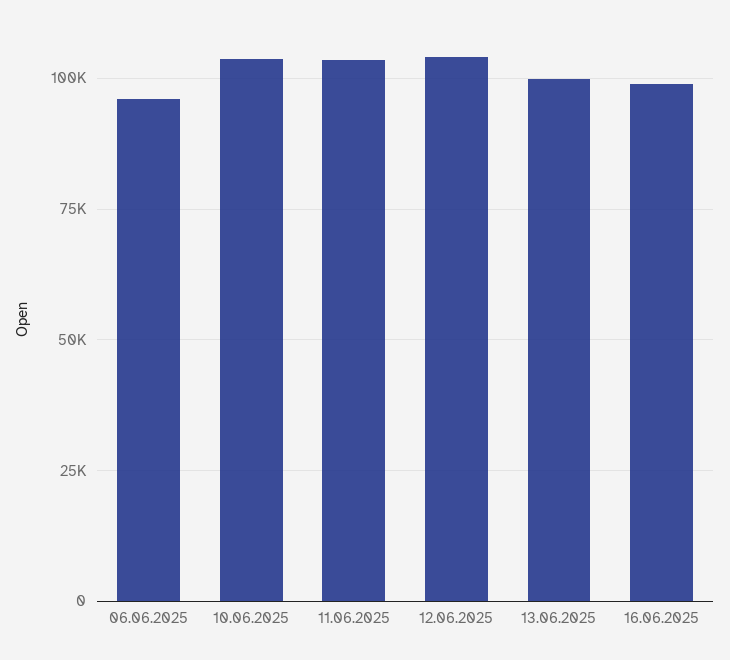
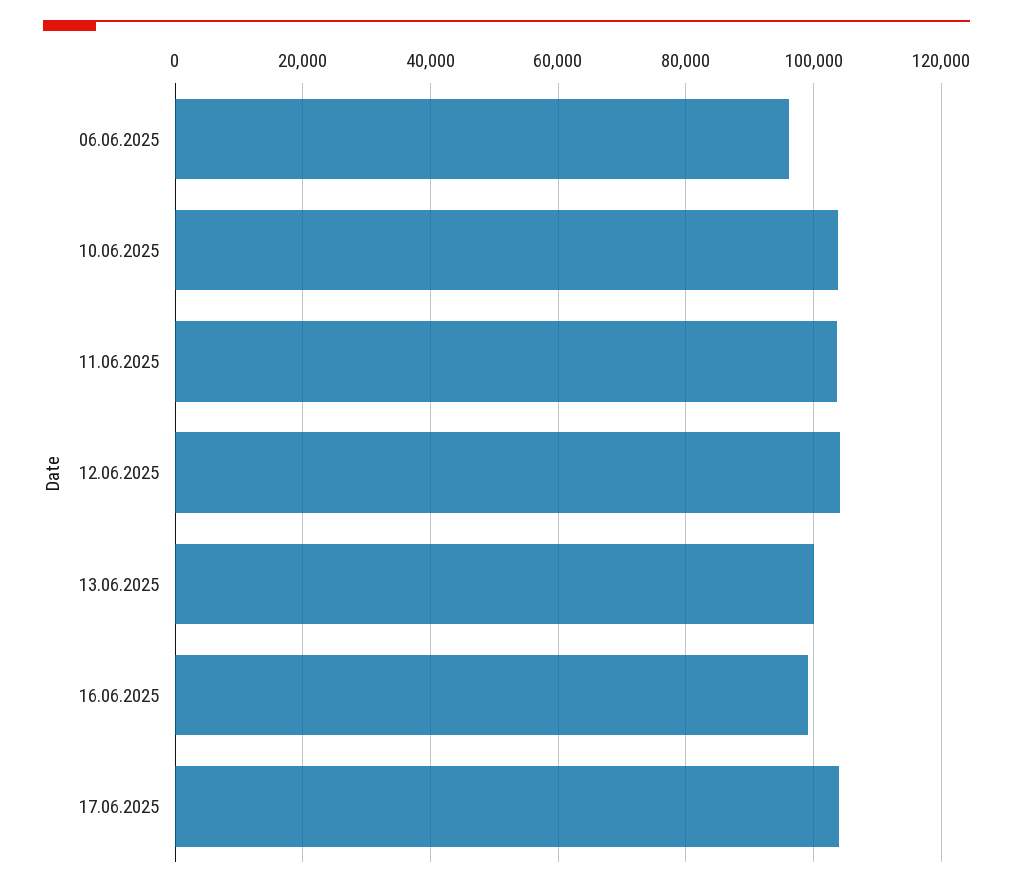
17.06.2025: none -> 104000

